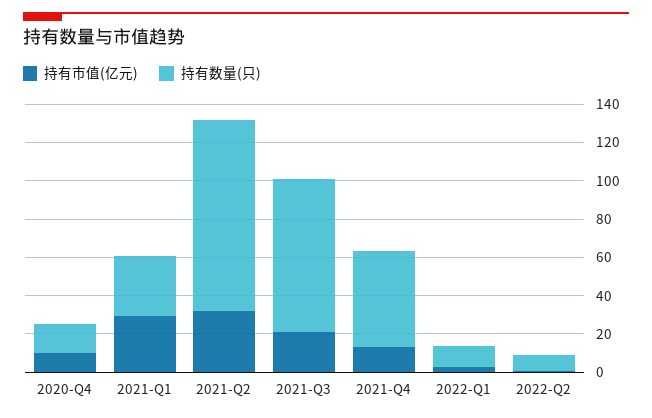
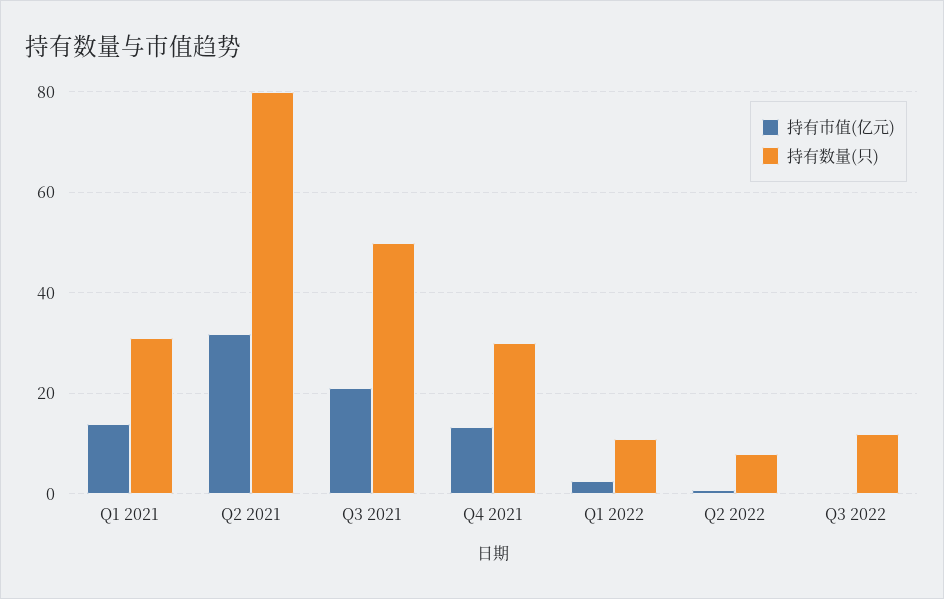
持有市值(亿元), 2020-Q4: 10 -> none
持有数量(只), 2020-Q4: 15 -> none
持有市值(亿元), 2021-Q1: 30 -> 14
持有数量(只), 2021-Q2: 100 -> 80
持有数量(只), 2021-Q3: 80 -> 50
持有数量(只), 2021-Q4: 50 -> 30
持有市值(亿元), Q3 2022: none -> 0
持有数量(只), Q3 2022: none -> 12

